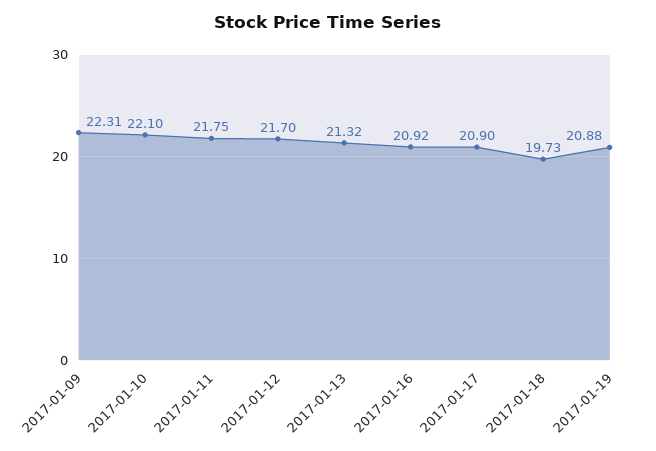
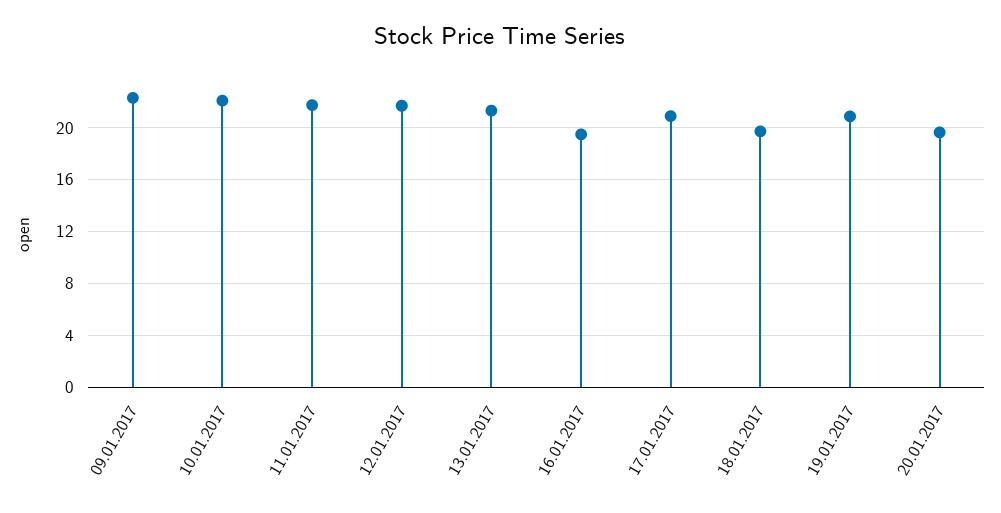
2017-01-16: 20.92 -> 19.5
20.01.2017: none -> 19.5

